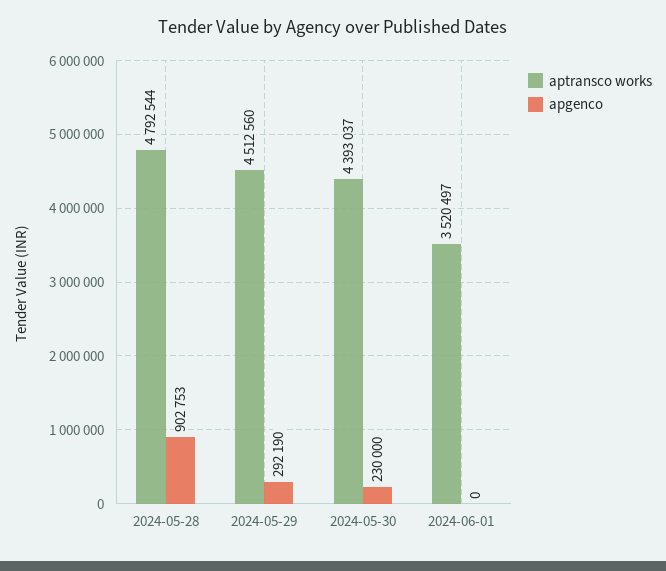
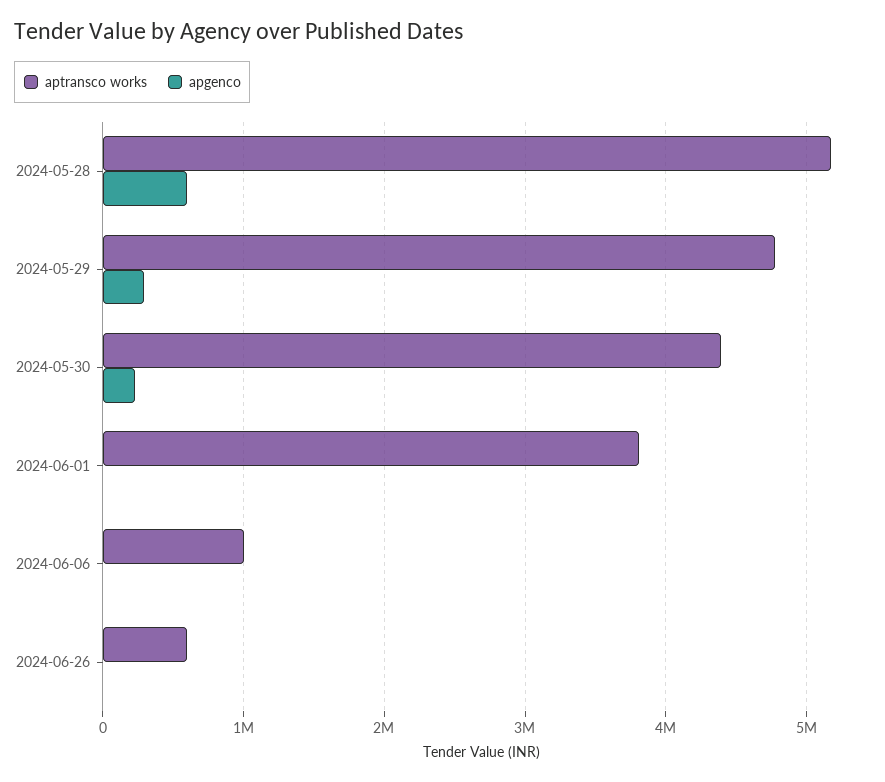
aptransco works, 2024-05-28: 4792544 -> 5200000
apgenco, 2024-05-28: 902753 -> 600000
aptransco works, 2024-05-29: 4512560 -> 4800000
aptransco works, 2024-06-01: 3520497 -> 3800000
aptransco works, 2024-06-06: none -> 1000000
apgenco, 2024-06-06: none -> 0
aptransco works, 2024-06-26: none -> 600000
apgenco, 2024-06-26: none -> 0

